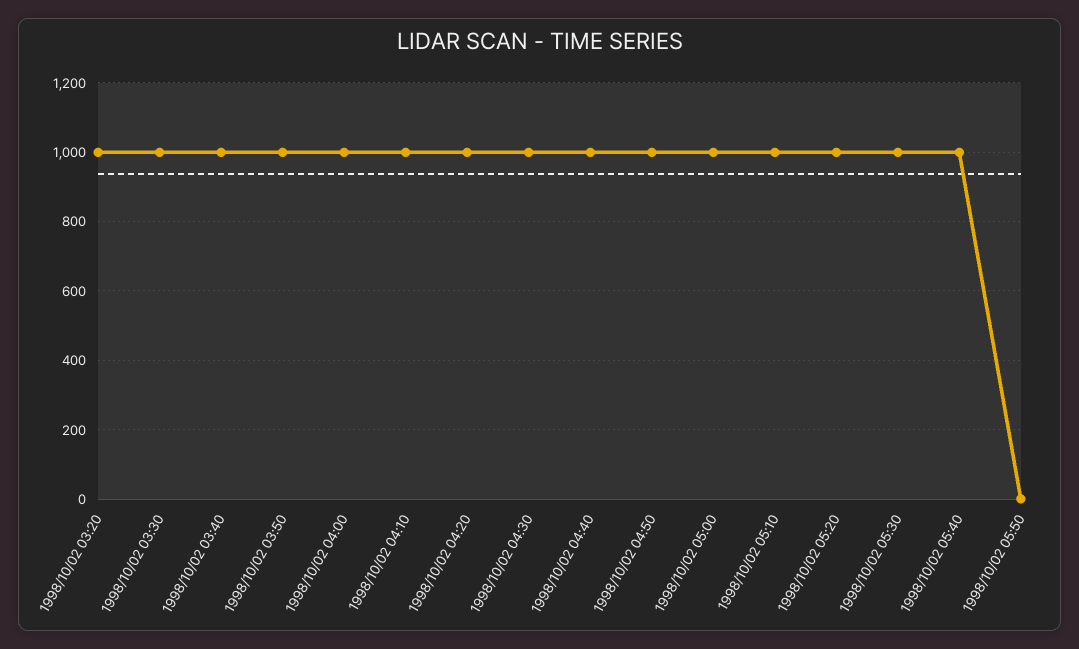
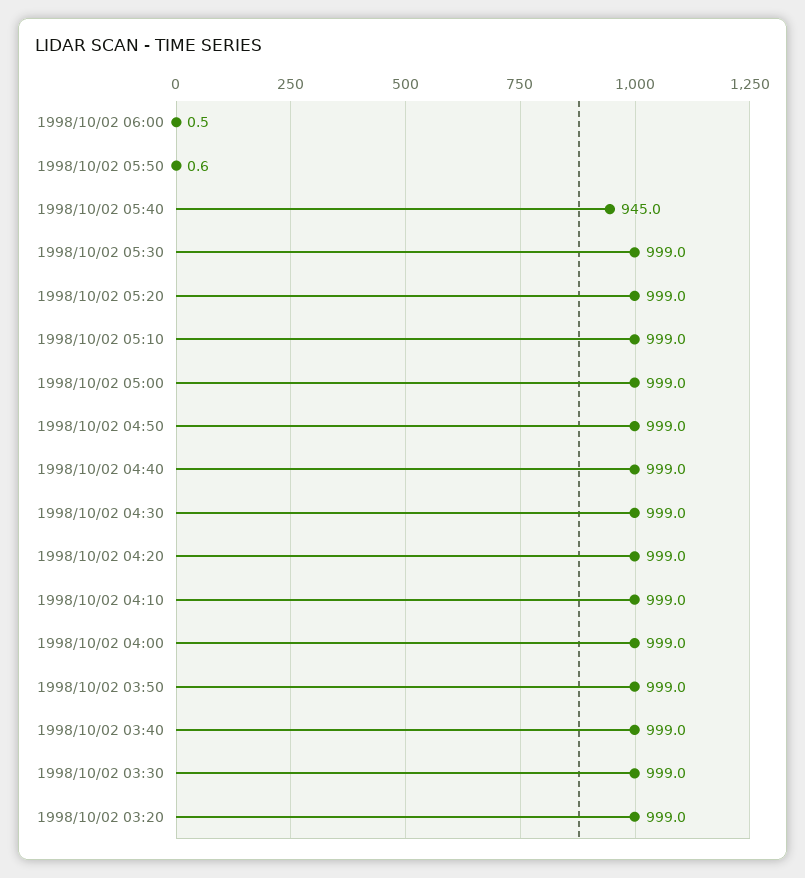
1998/10/02 05:40: 1000 -> 945
1998/10/02 06:00: none -> 0.5

